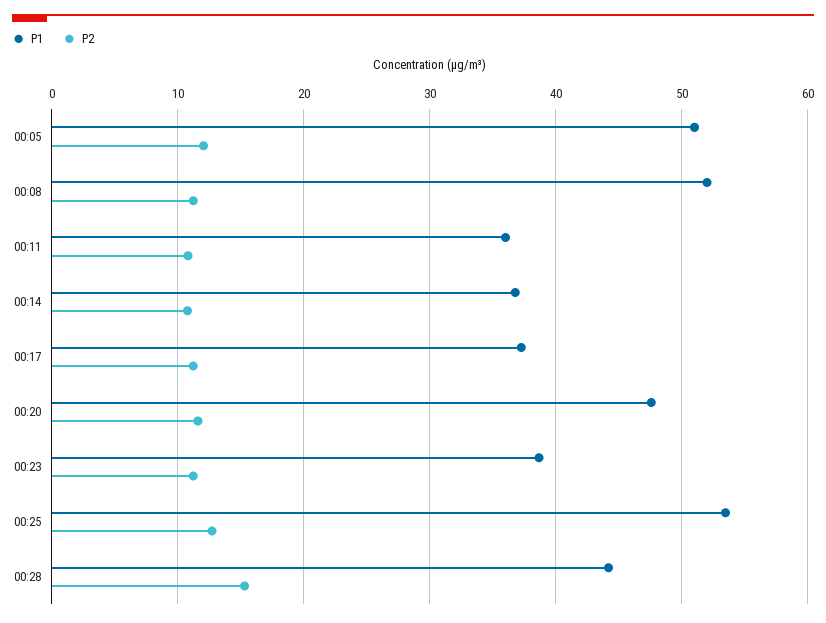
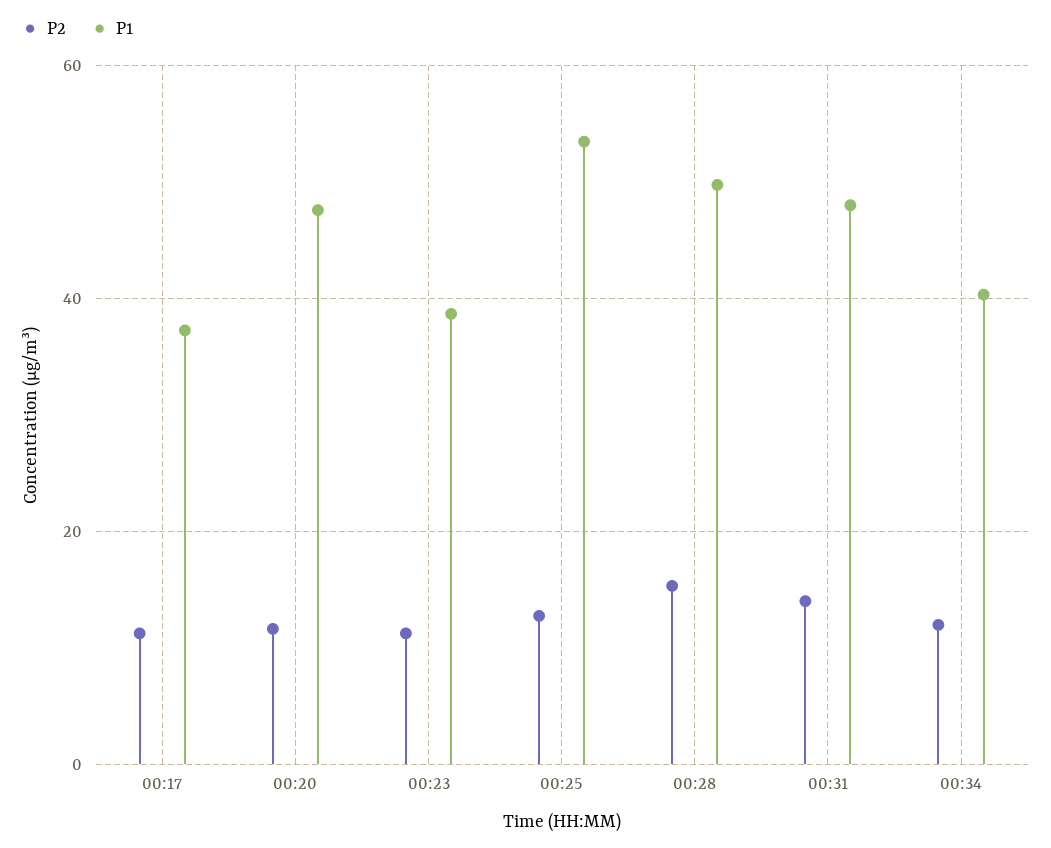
P1, 00:05: 51 -> none
P2, 00:05: 12 -> none
P1, 00:08: 52 -> none
P2, 00:08: 11 -> none
P1, 00:11: 36 -> none
P2, 00:11: 11 -> none
P1, 00:14: 37 -> none
P2, 00:14: 11 -> none
P1, 00:28: 44 -> 50
P2, 00:31: none -> 14
P1, 00:31: none -> 48
P2, 00:34: none -> 12
P1, 00:34: none -> 40

